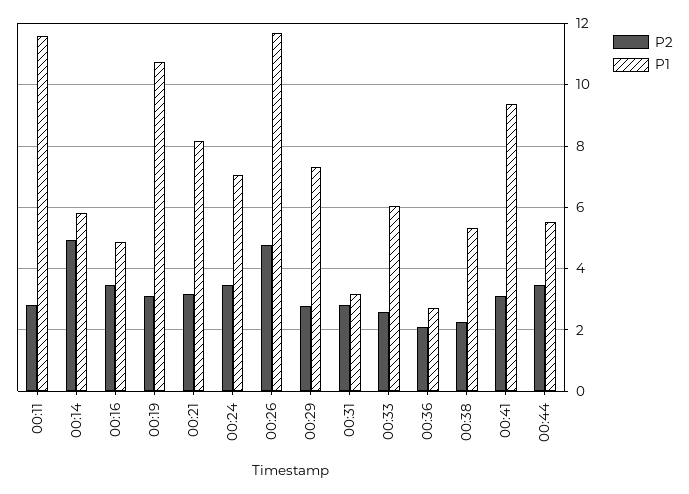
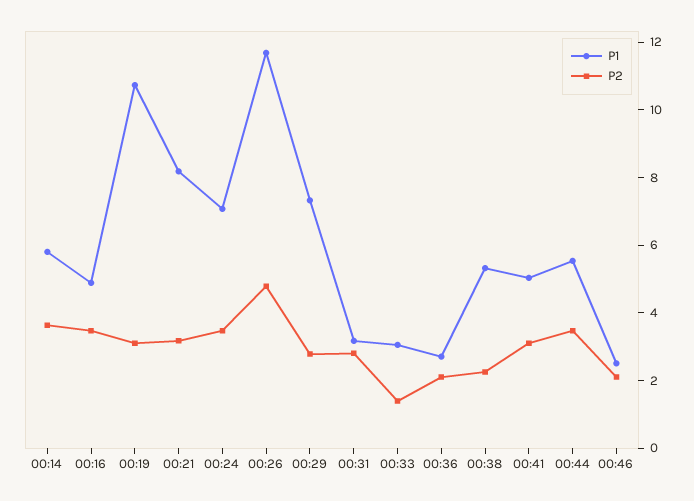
P2, 00:11: 2.8 -> none
P1, 00:11: 11.6 -> none
P2, 00:14: 5 -> 3.5
P2, 00:33: 2.6 -> 1.5
P1, 00:33: 6 -> 3
P1, 00:41: 9.4 -> 5
P1, 00:46: none -> 2.5
P2, 00:46: none -> 2

